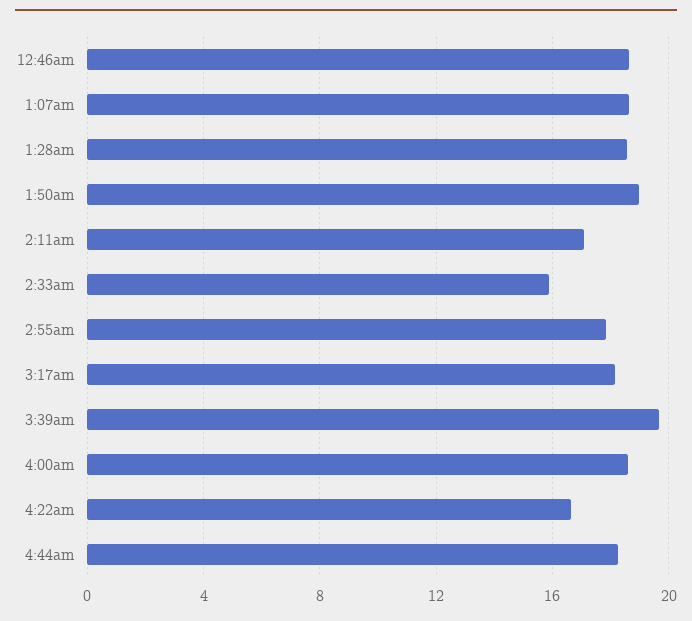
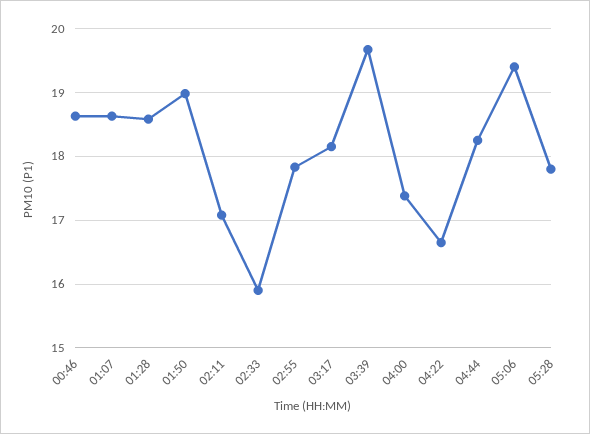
4:00am: 18.5 -> 17.4
05:06: none -> 19.4
05:28: none -> 17.8

